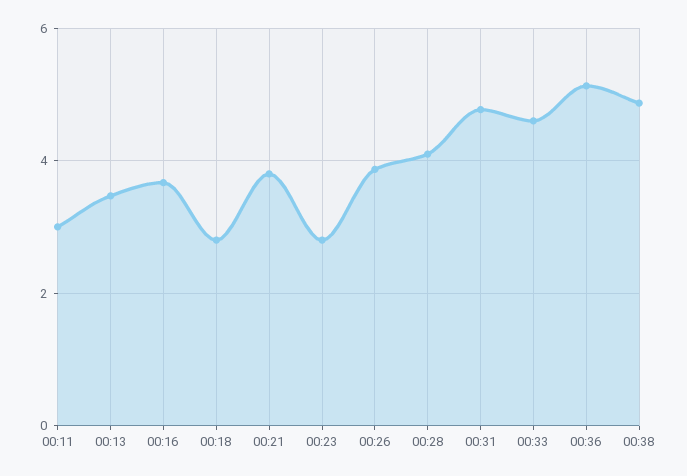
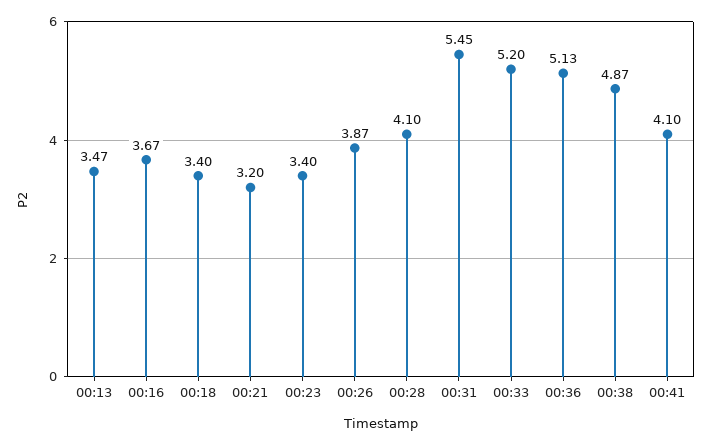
00:11: 3 -> none
00:18: 2.8 -> 3.4
00:21: 3.8 -> 3.2
00:23: 2.8 -> 3.4
00:31: 4.8 -> 5.45
00:33: 4.6 -> 5.2
00:41: none -> 4.1

